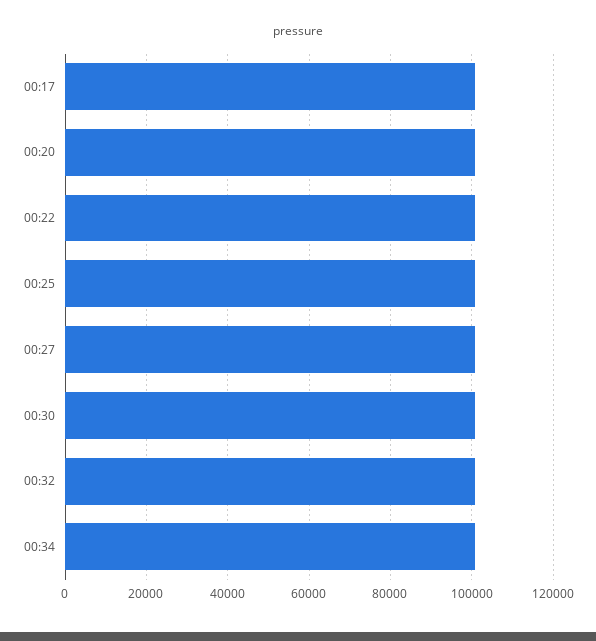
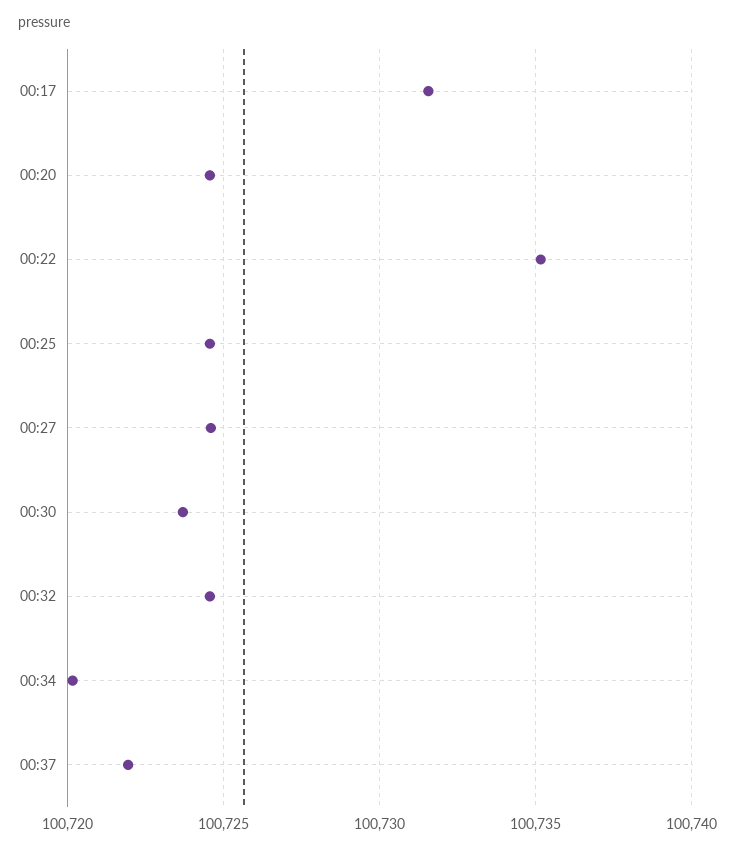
00:37: none -> 100722

